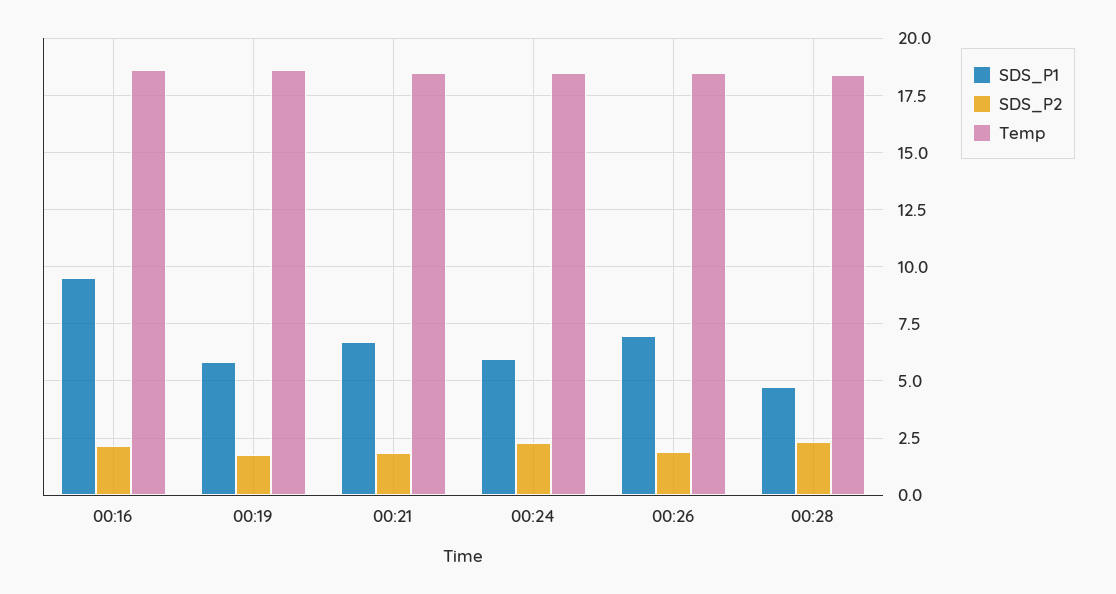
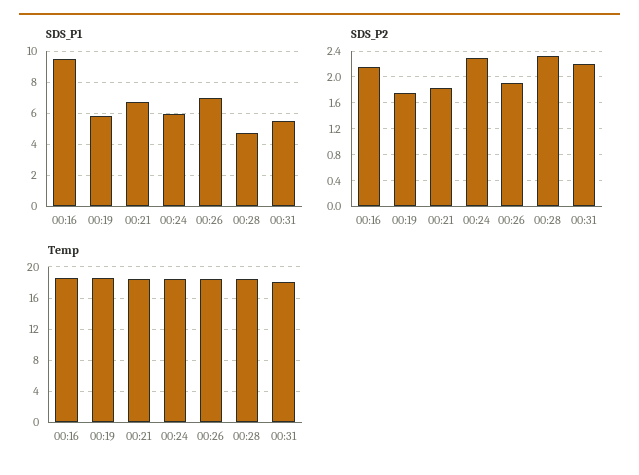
SDS_P1, 00:31: none -> 5.5
SDS_P2, 00:31: none -> 2.2
Temp, 00:31: none -> 18

